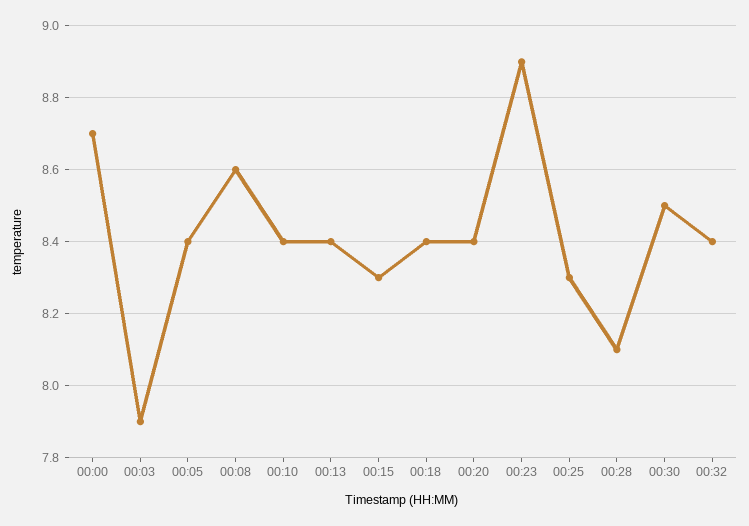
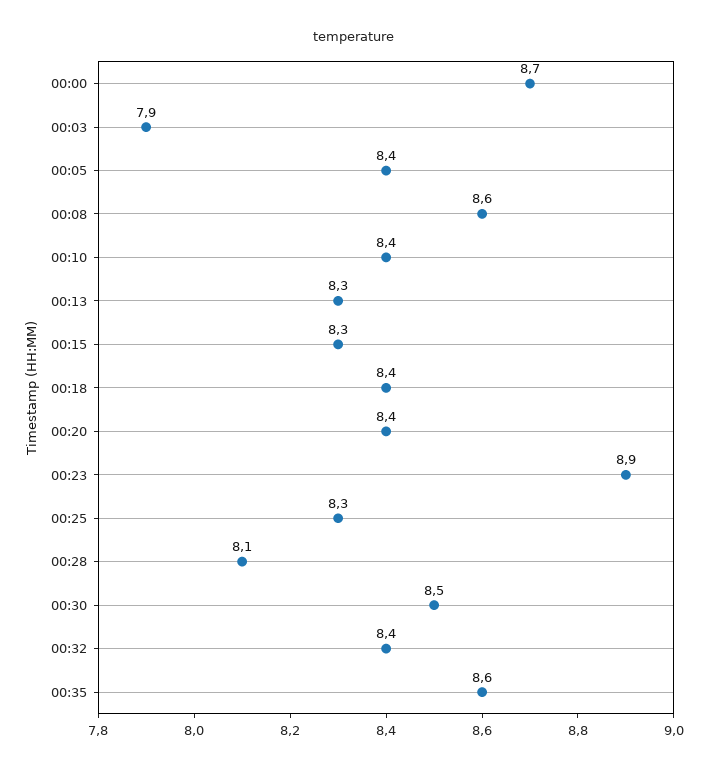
00:13: 8.4 -> 8.3
00:35: none -> 8.6

